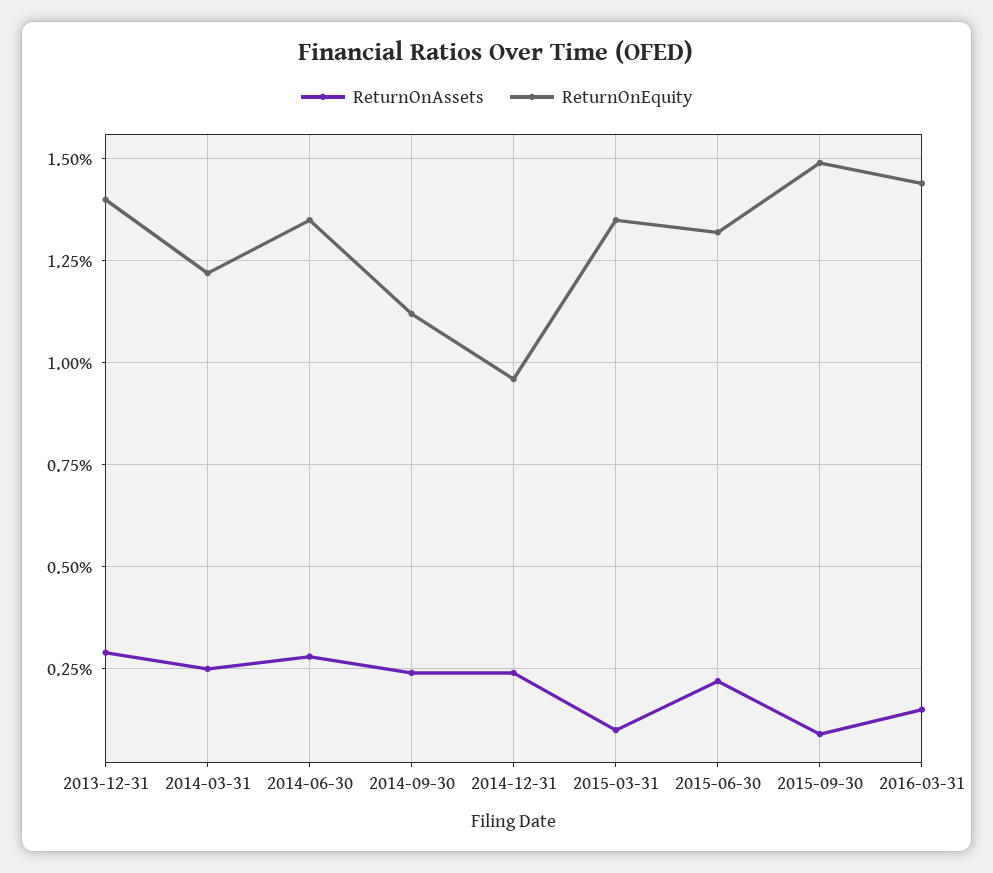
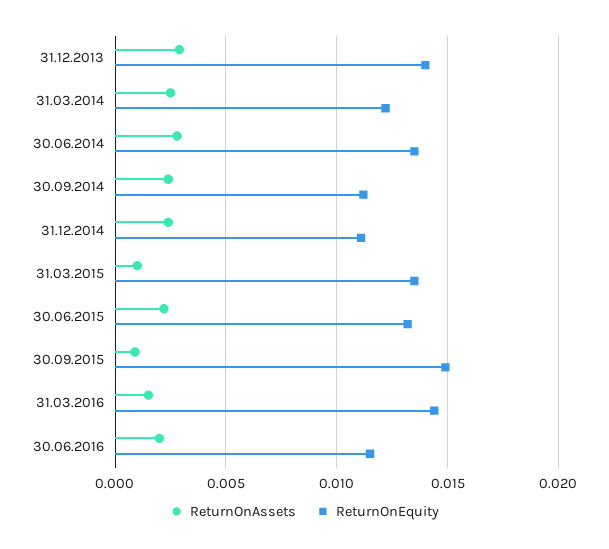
ReturnOnEquity, 2014-12-31: 0.0095 -> 0.011
ReturnOnAssets, 30.06.2016: none -> 0.002
ReturnOnEquity, 30.06.2016: none -> 0.0115

